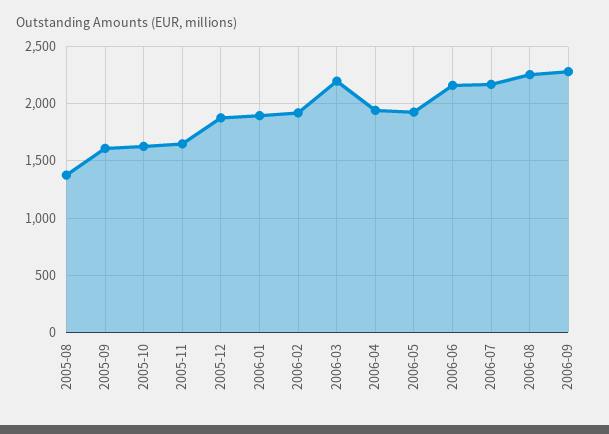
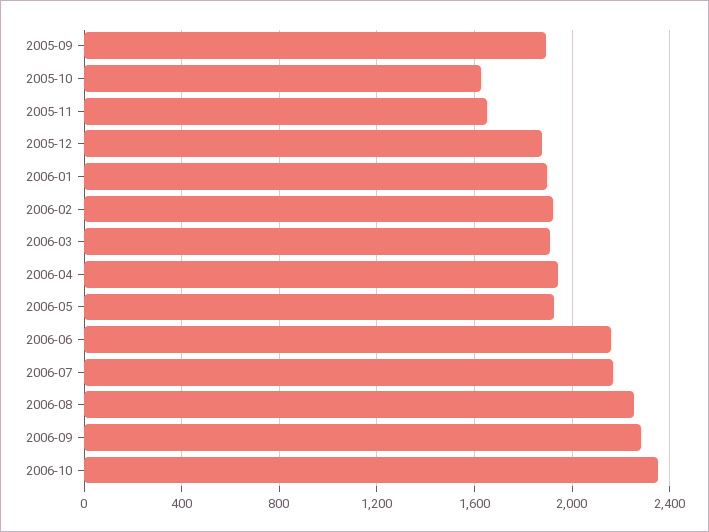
2005-08: 1400 -> none
2005-09: 1600 -> 1900
2006-03: 2200 -> 1900
2006-10: none -> 2350

